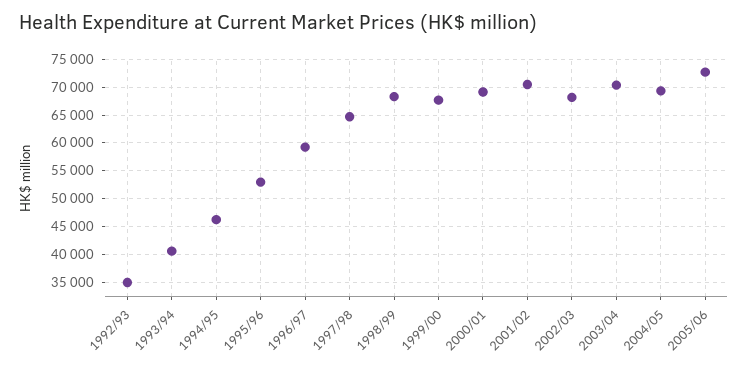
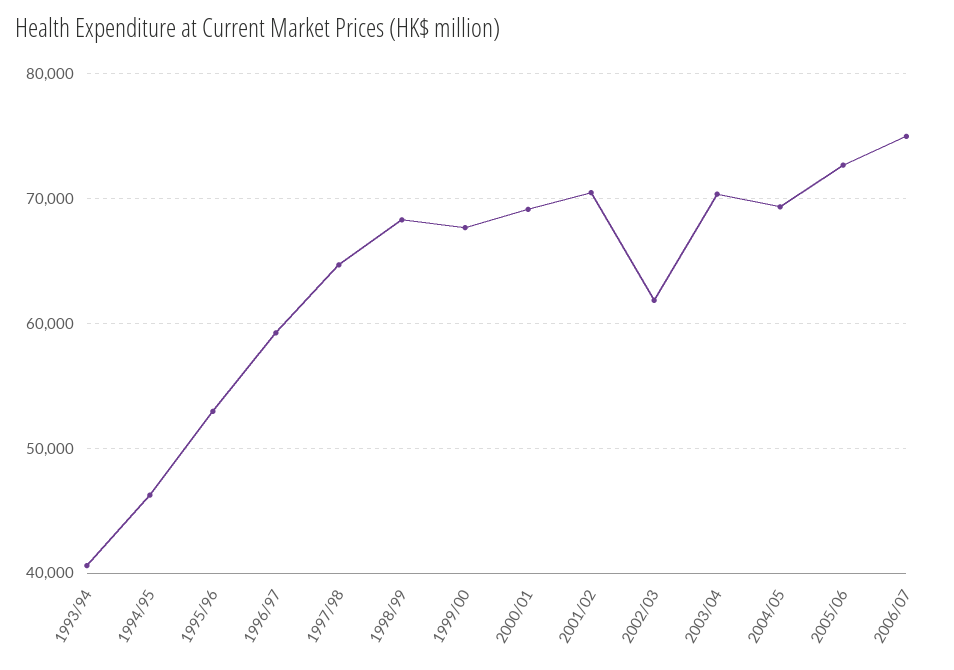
1992/93: 35000 -> none
2002/03: 67500 -> 62000
2006/07: none -> 75000

